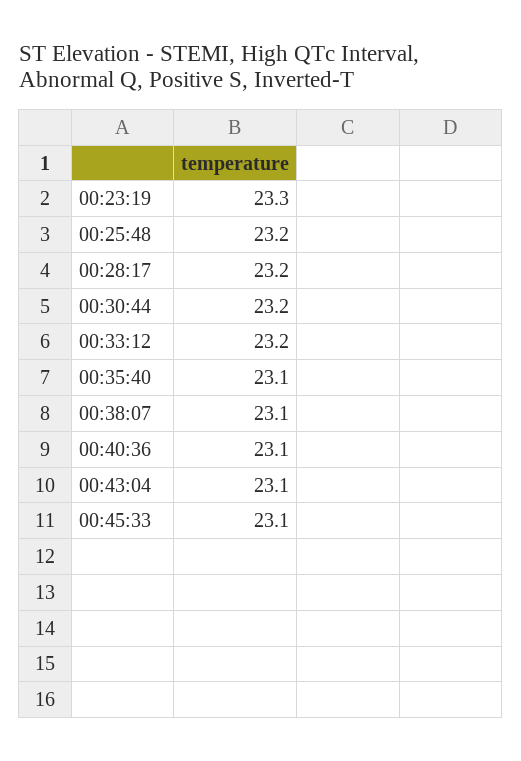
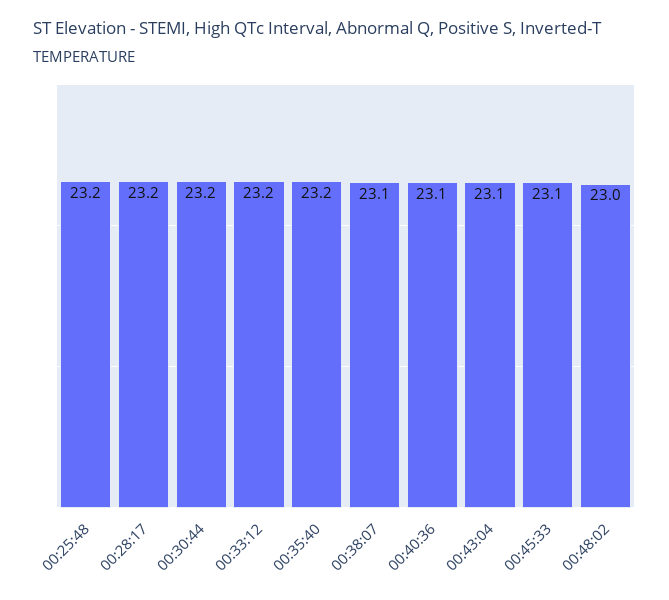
00:23:19: 23.3 -> none
00:35:40: 23.1 -> 23.2
00:48:02: none -> 23

